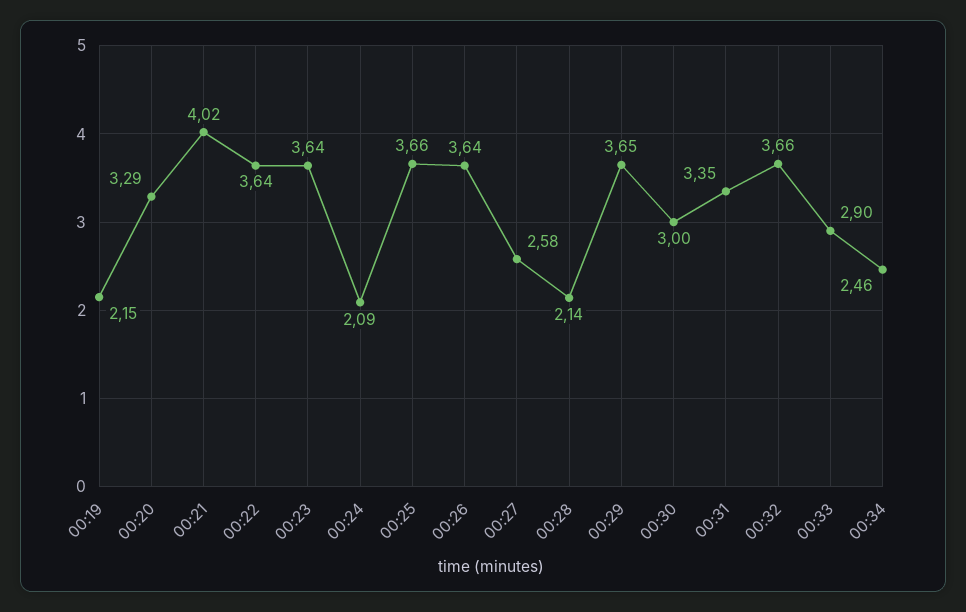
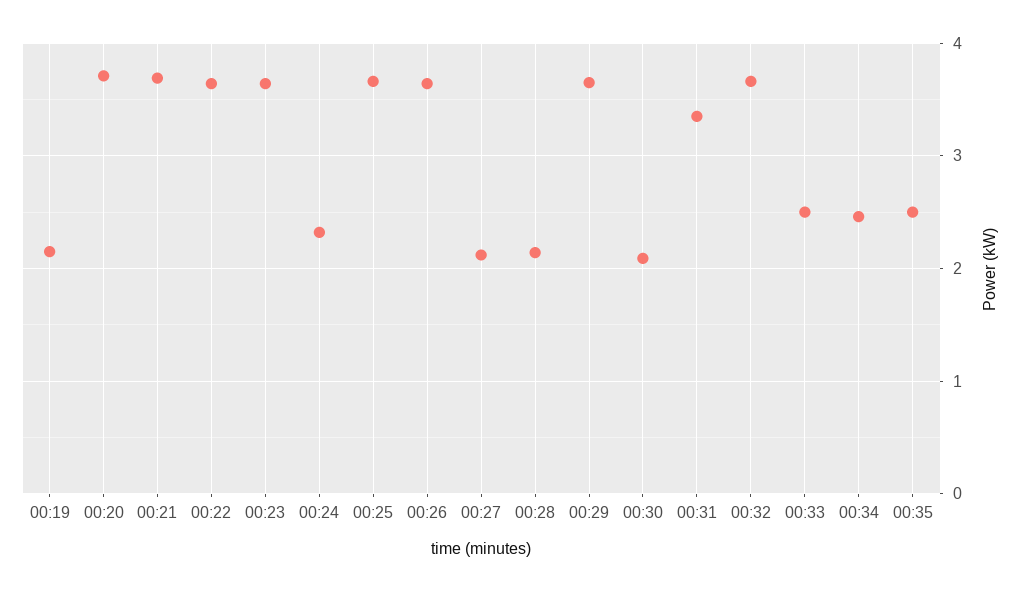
00:20: 3.29 -> 3.7
00:21: 4.02 -> 3.7
00:24: 2.09 -> 2.3
00:27: 2.58 -> 2.1
00:30: 3 -> 2.1
00:33: 2.9 -> 2.5
00:35: none -> 2.5

